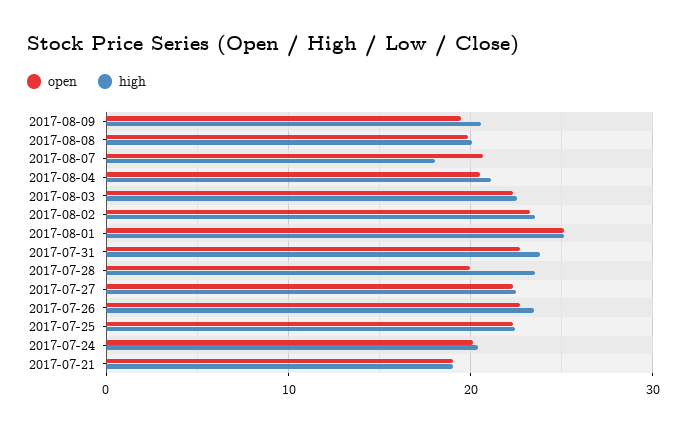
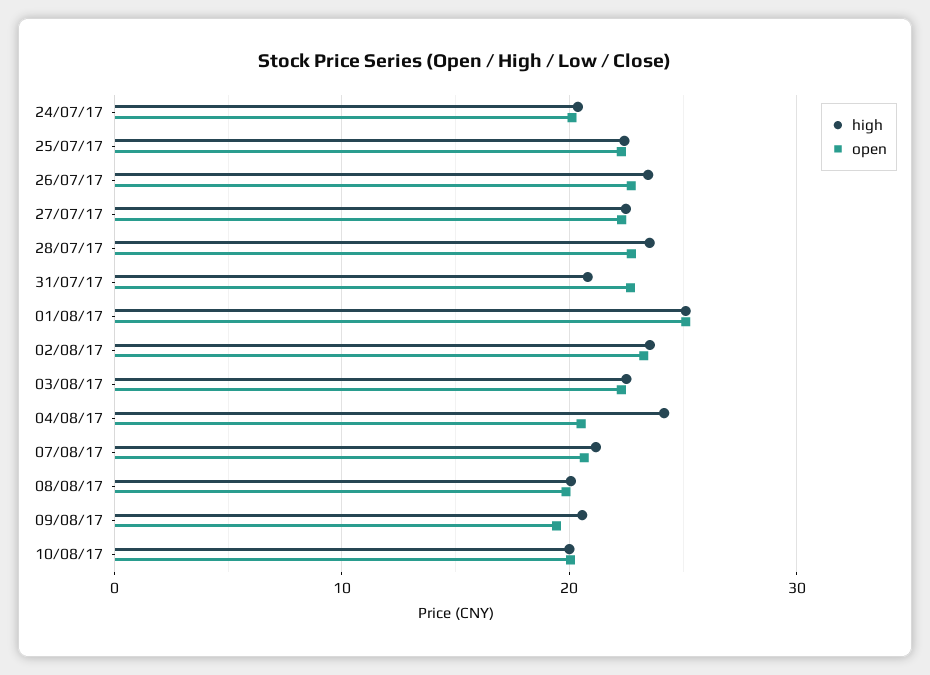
high, 2017-08-07: 18 -> 21
high, 2017-08-04: 21 -> 24
high, 2017-07-31: 24 -> 21
open, 2017-07-28: 20 -> 23
open, 2017-07-21: 19 -> none
high, 2017-07-21: 19 -> none
high, 10/08/17: none -> 20
open, 10/08/17: none -> 20

